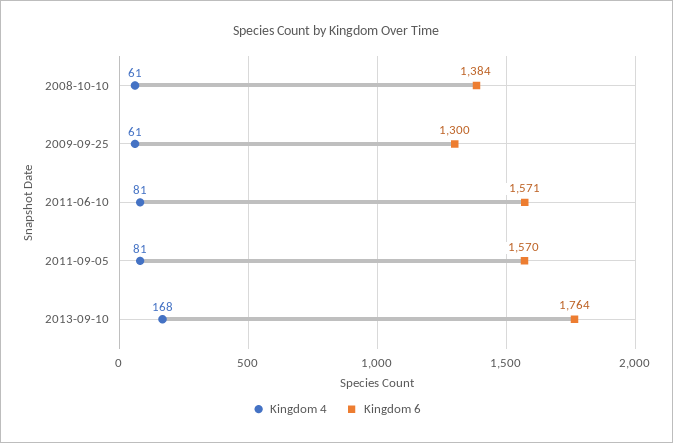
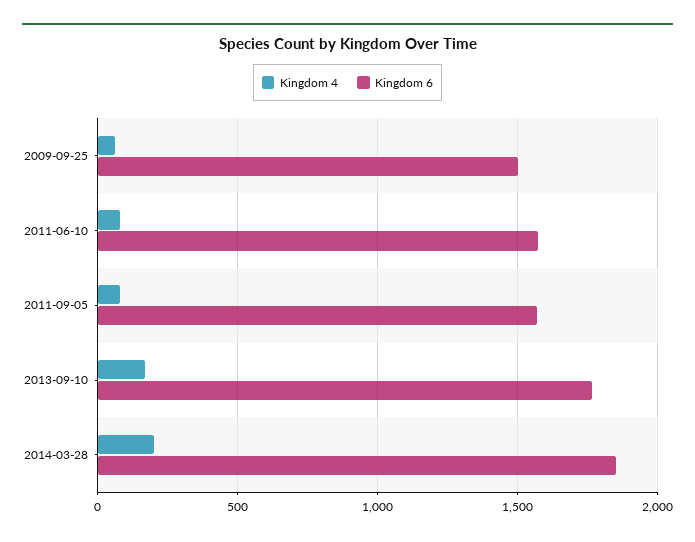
Kingdom 4, 2008-10-10: 61 -> none
Kingdom 6, 2008-10-10: 1384 -> none
Kingdom 6, 2009-09-25: 1300 -> 1500
Kingdom 4, 2014-03-28: none -> 200
Kingdom 6, 2014-03-28: none -> 1850

